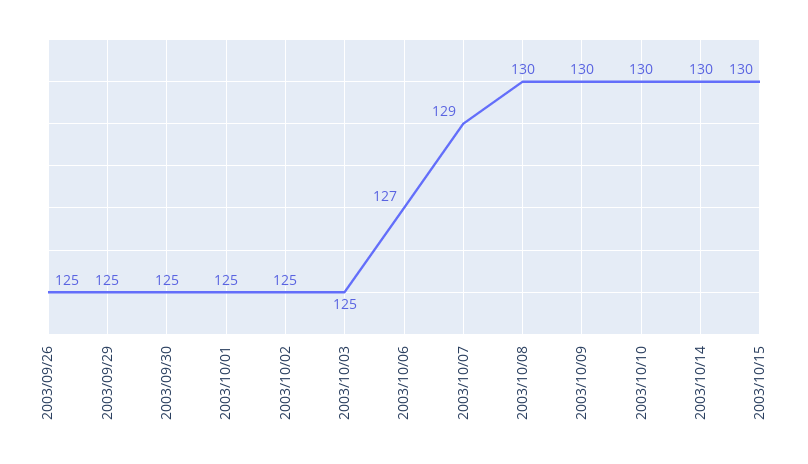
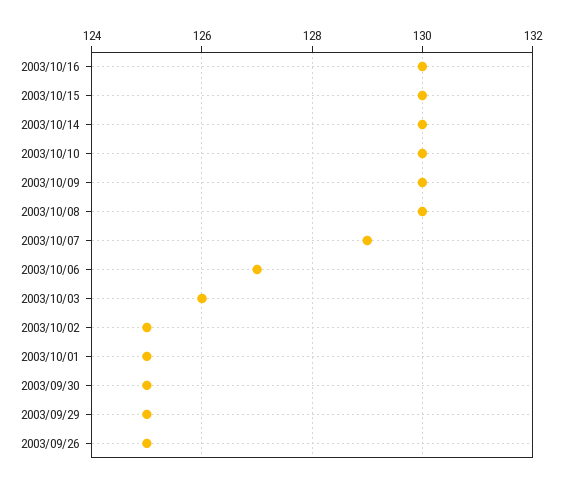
2003/10/03: 125 -> 126
2003/10/16: none -> 130

